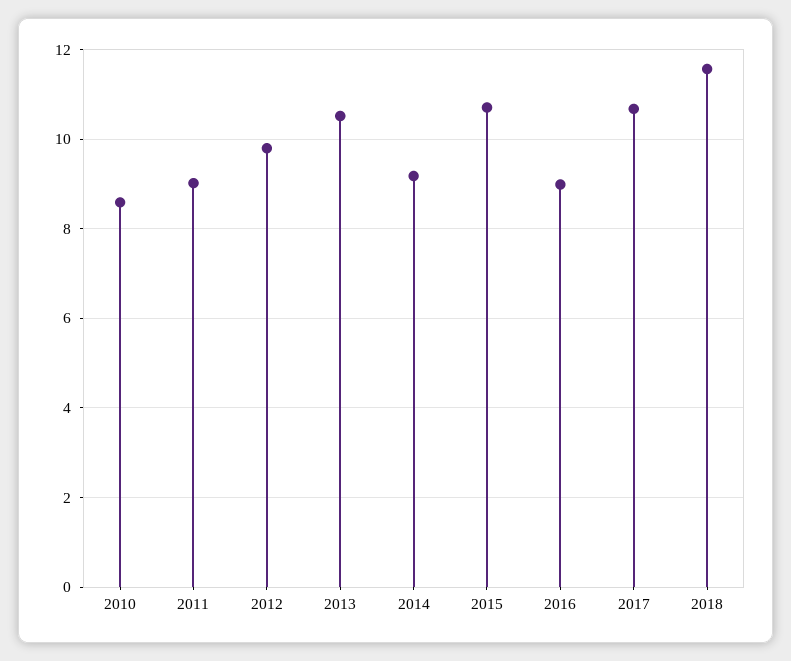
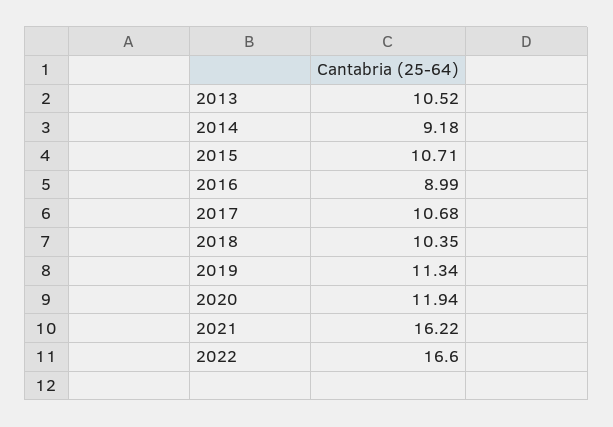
2010: 8.6 -> none
2011: 9 -> none
2012: 9.8 -> none
2018: 11.6 -> 10.35
2019: none -> 11.34
2020: none -> 11.94
2021: none -> 16.22
2022: none -> 16.6

